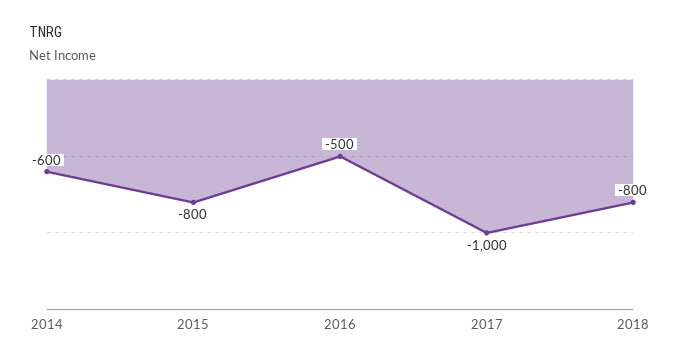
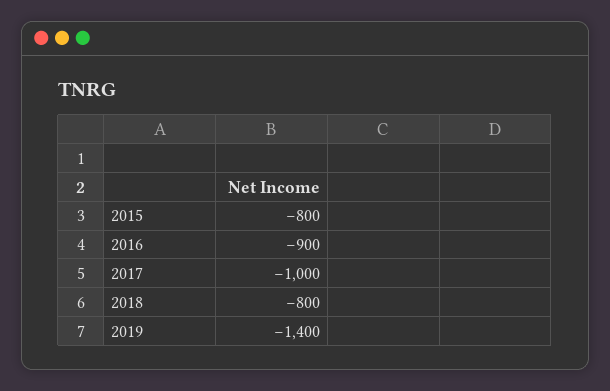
2014: -600 -> none
2016: -500 -> -900
2019: none -> -1400

